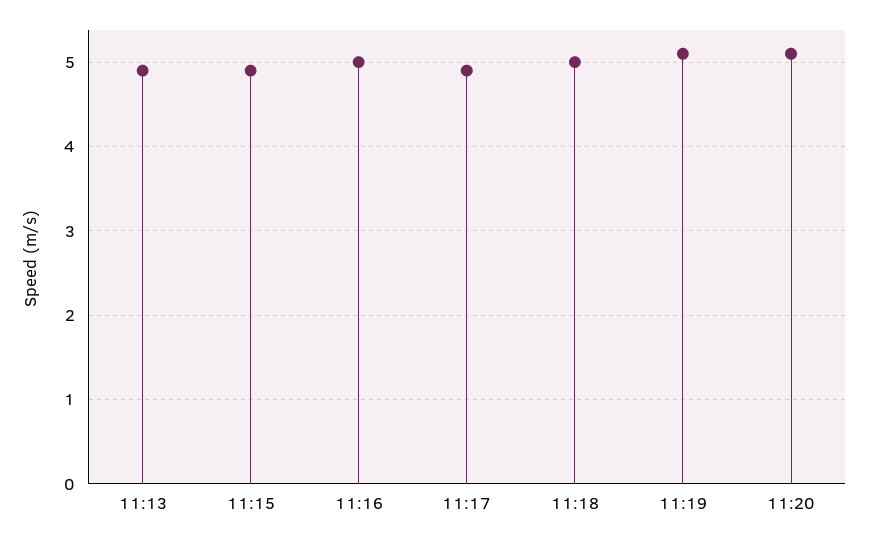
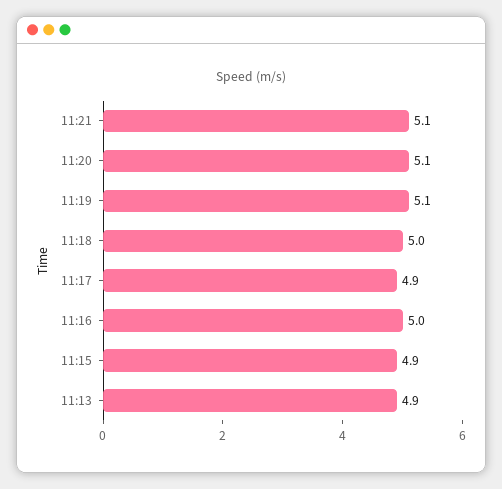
11:21: none -> 5.1

